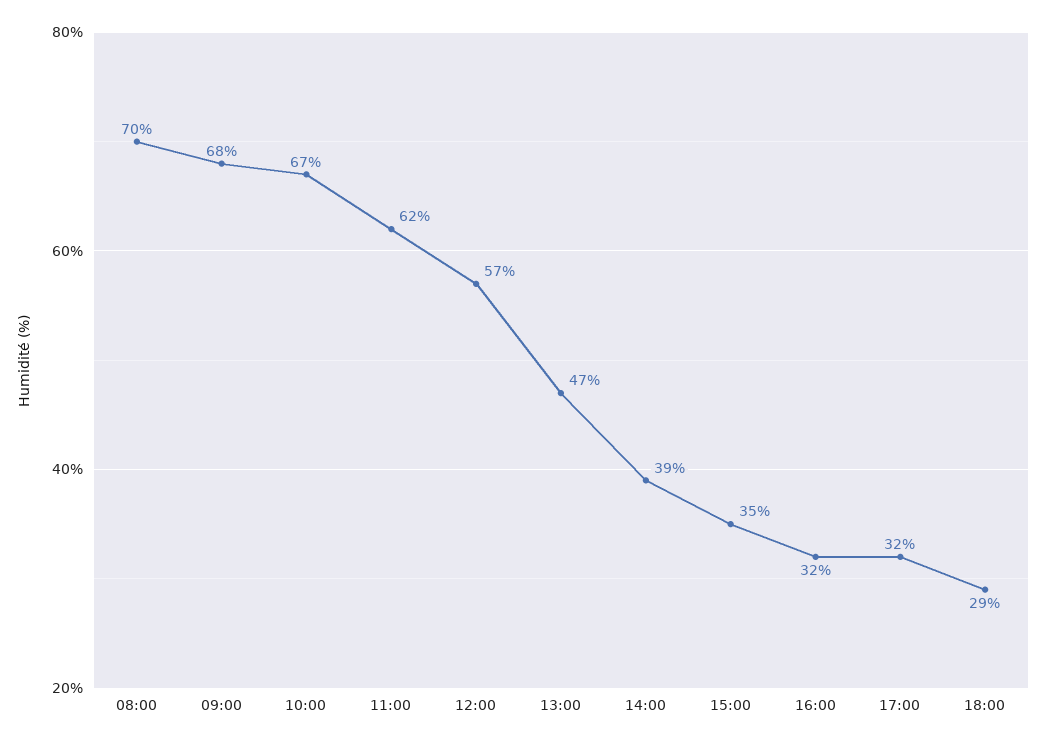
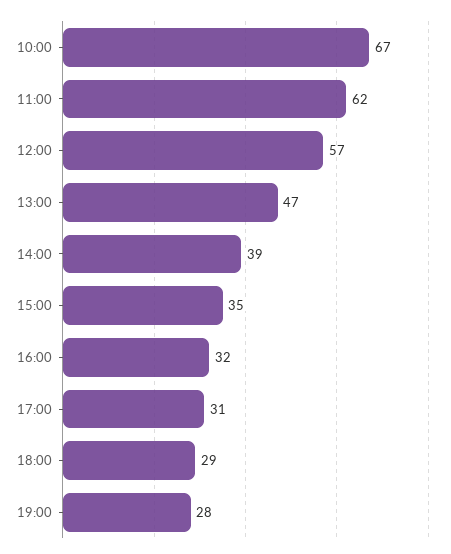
08:00: 70 -> none
09:00: 68 -> none
17:00: 32 -> 31
19:00: none -> 28

